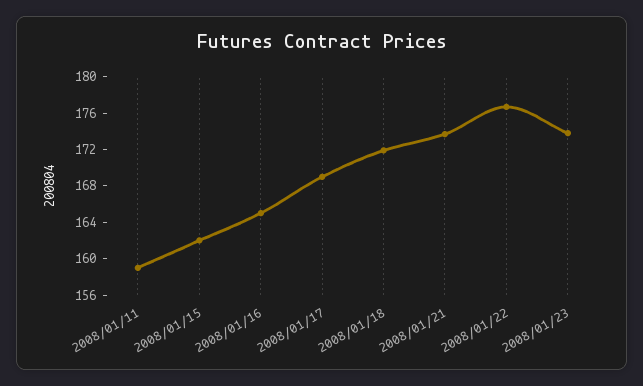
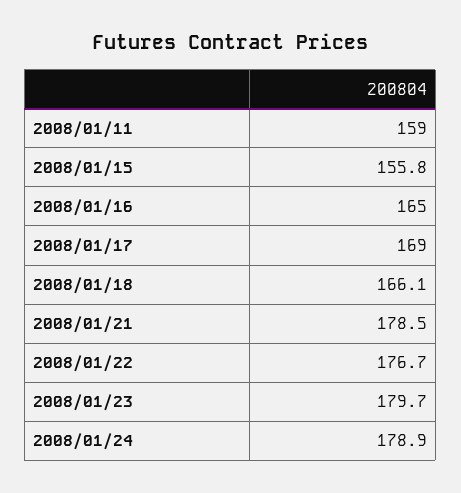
2008/01/15: 162 -> 155.8
2008/01/18: 172 -> 166.1
2008/01/21: 174 -> 178.5
2008/01/23: 174 -> 179.7
2008/01/24: none -> 178.9

